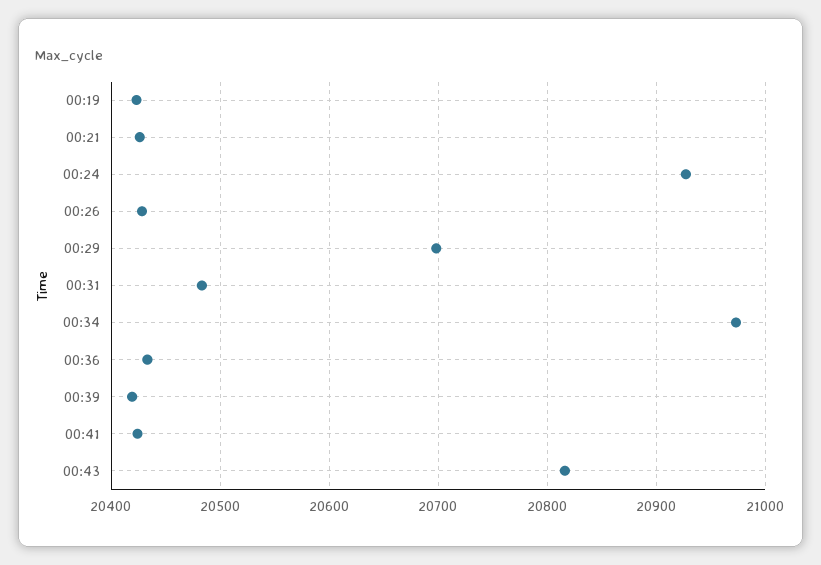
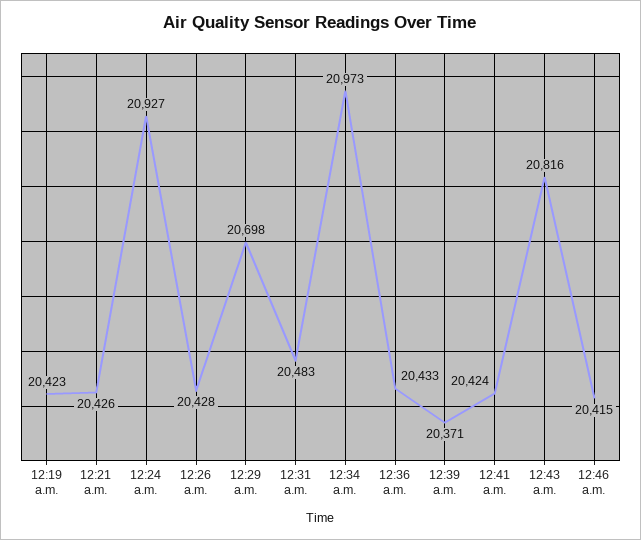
00:39: 20420 -> 20371
12:46 a.m.: none -> 20415

